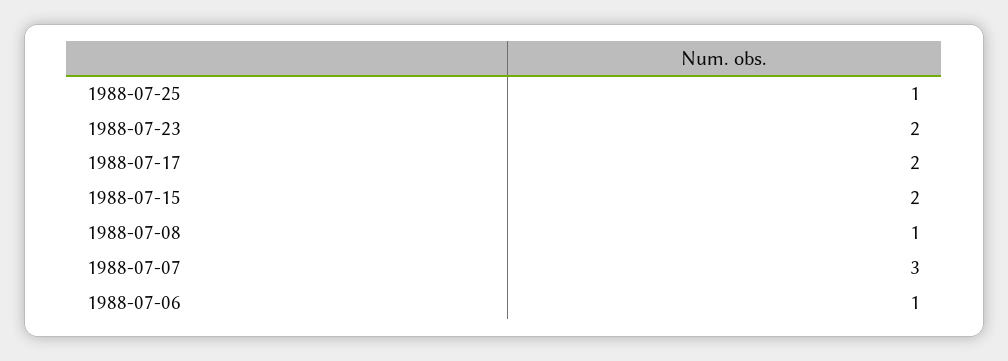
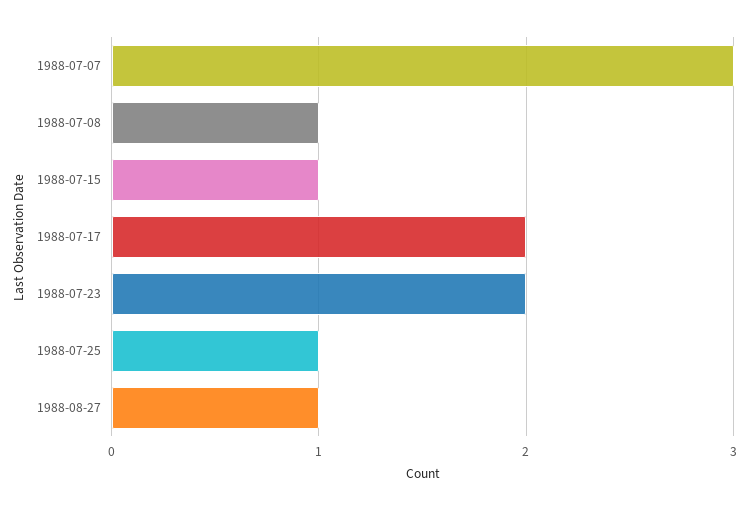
1988-07-15: 2 -> 1
1988-07-06: 1 -> none
1988-08-27: none -> 1

